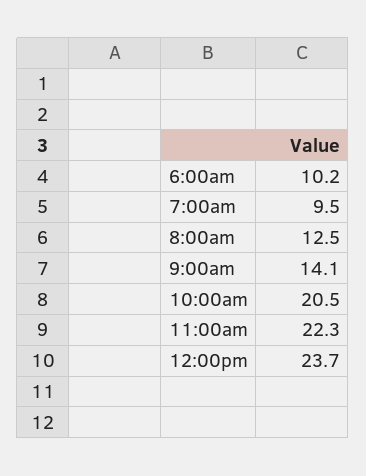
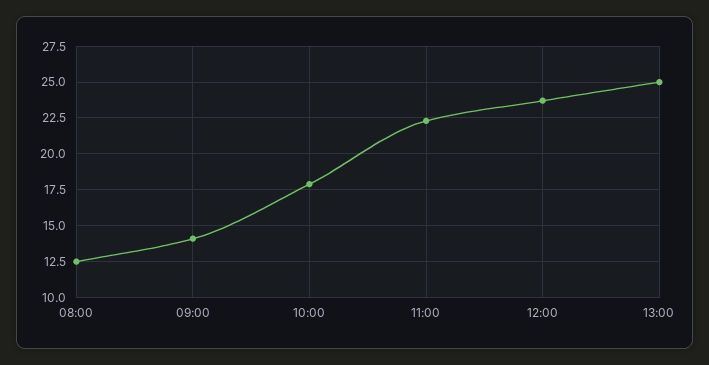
6:00am: 10.2 -> none
7:00am: 9.5 -> none
10:00am: 20.5 -> 18
13:00: none -> 25

